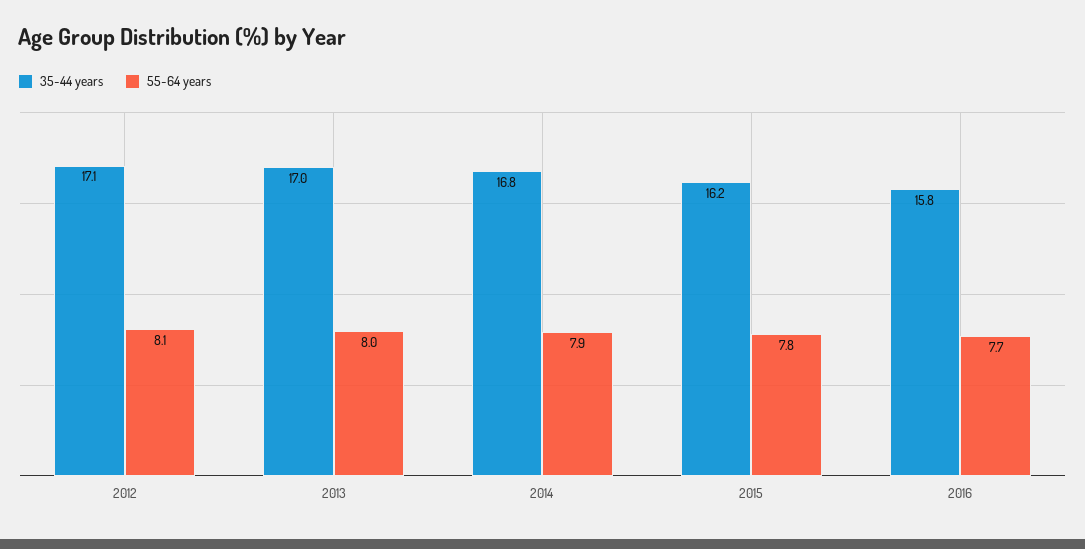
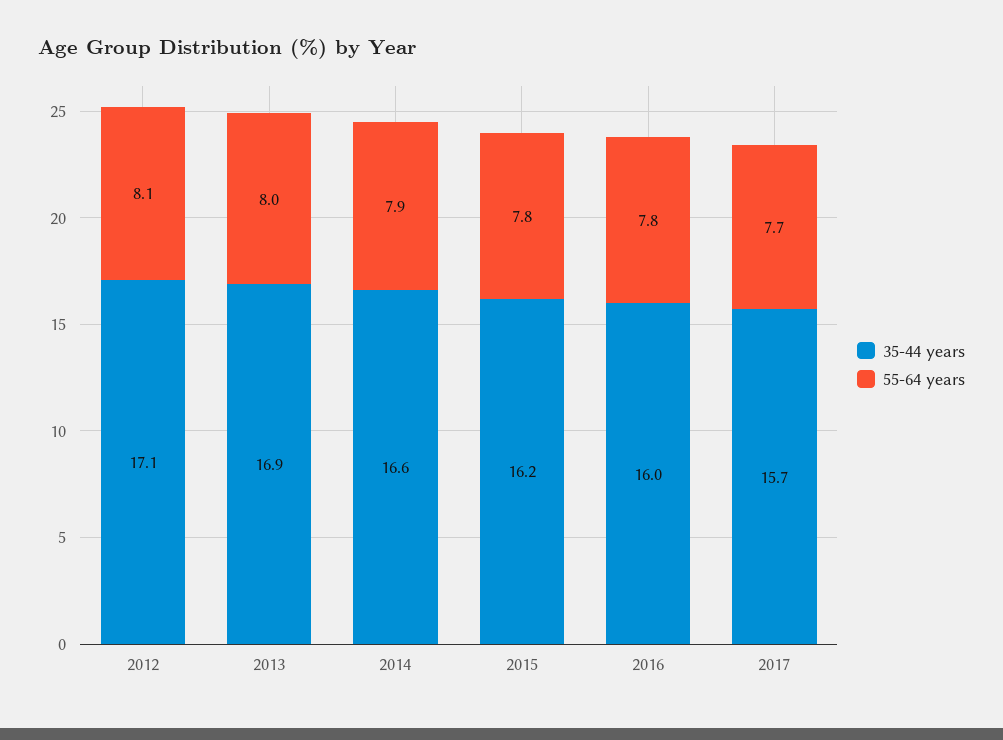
35-44 years, 2013: 17 -> 16.9
35-44 years, 2014: 16.8 -> 16.6
35-44 years, 2016: 15.8 -> 16
55-64 years, 2016: 7.7 -> 7.8
35-44 years, 2017: none -> 15.7
55-64 years, 2017: none -> 7.7

